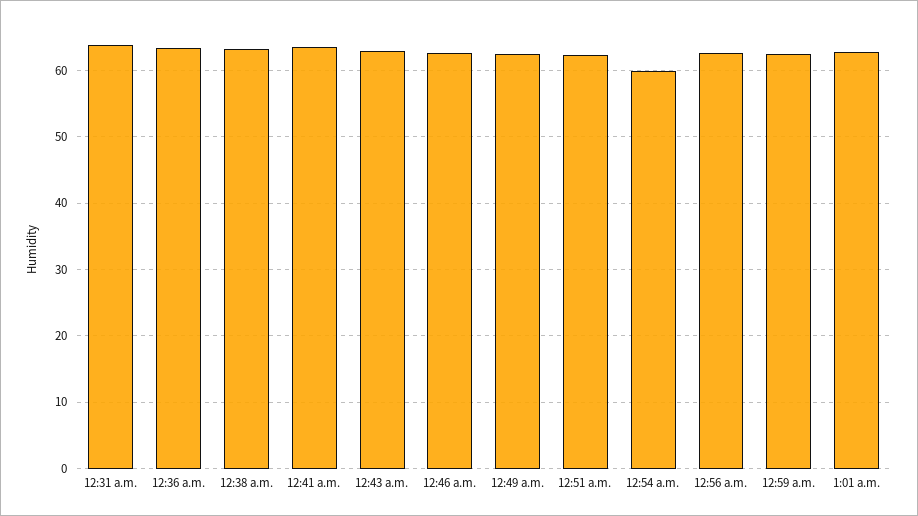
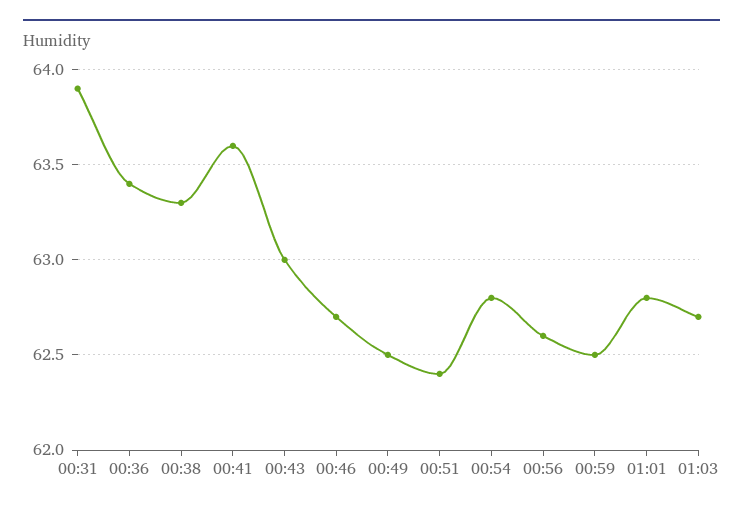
12:54 a.m.: 60 -> 62.8
01:03: none -> 62.7

